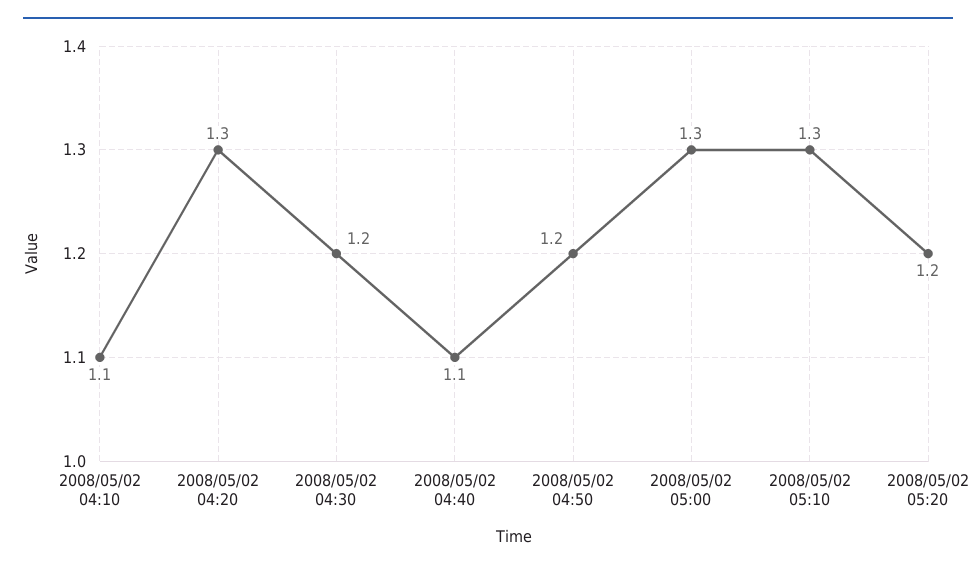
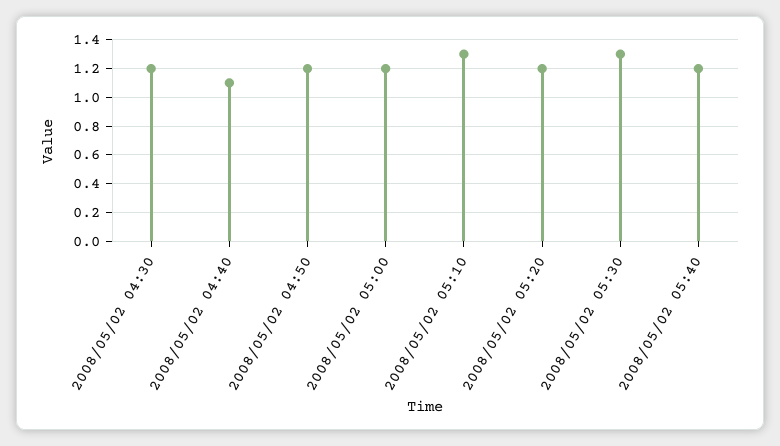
2008/05/02 04:10: 1.1 -> none
2008/05/02 04:20: 1.3 -> none
2008/05/02 05:00: 1.3 -> 1.2
2008/05/02 05:30: none -> 1.3
2008/05/02 05:40: none -> 1.2

